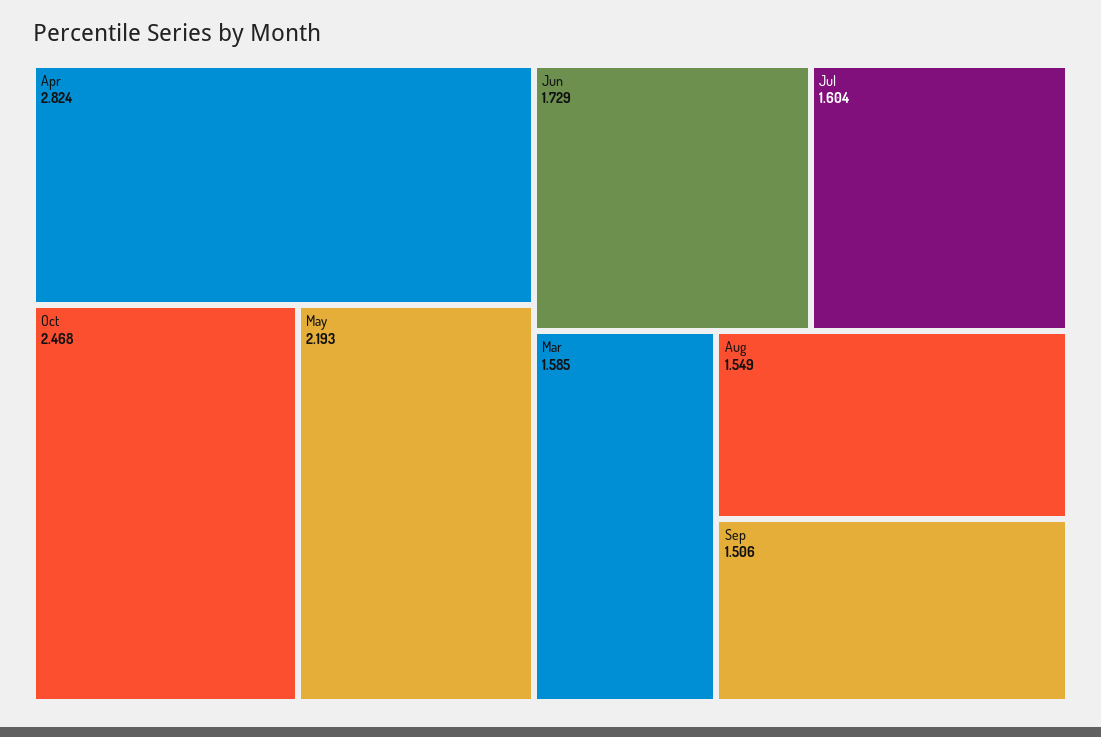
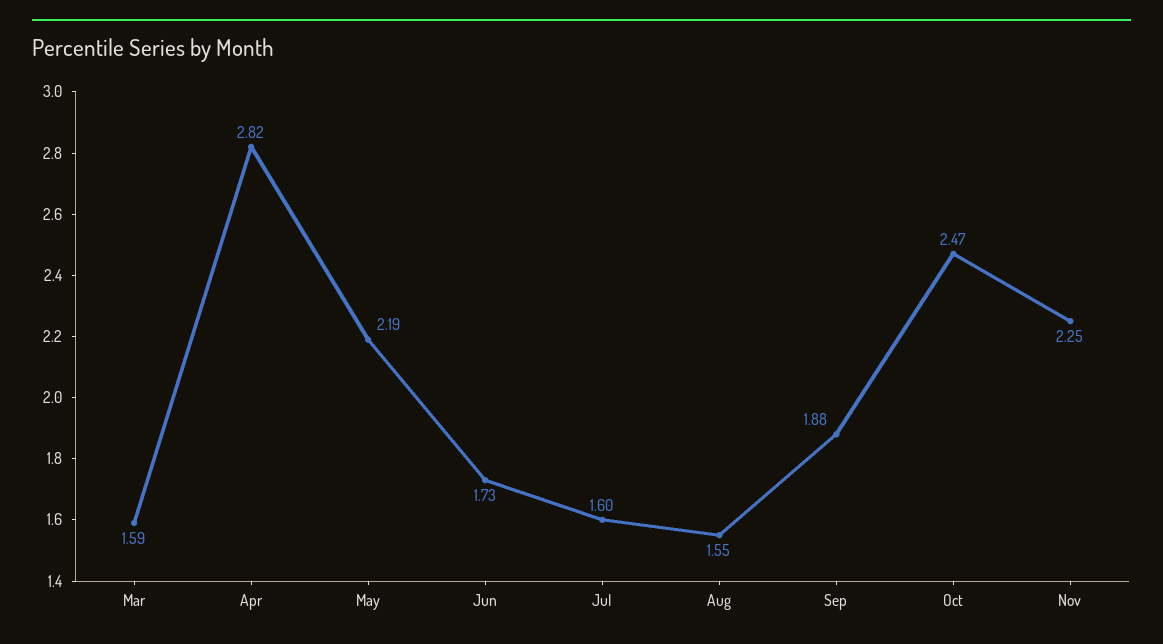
Sep: 1.506 -> 1.88
Nov: none -> 2.25

